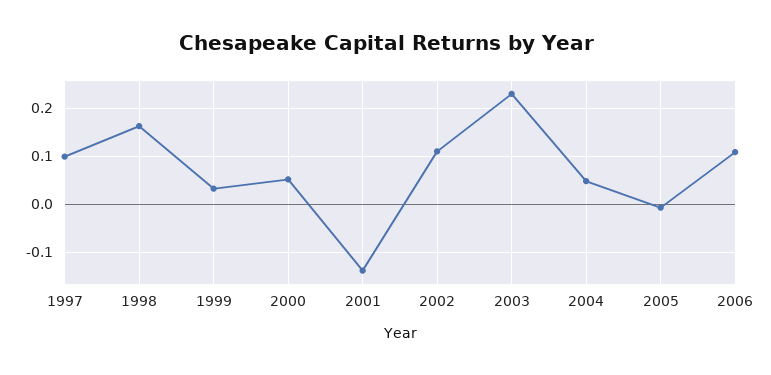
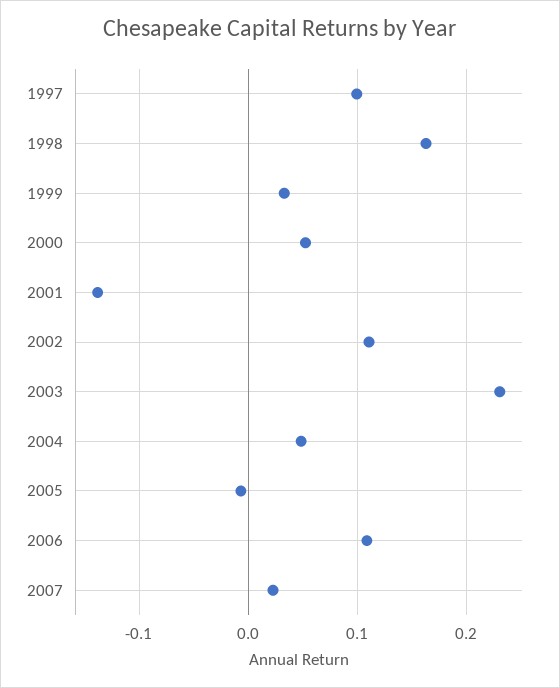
2007: none -> 0.02

